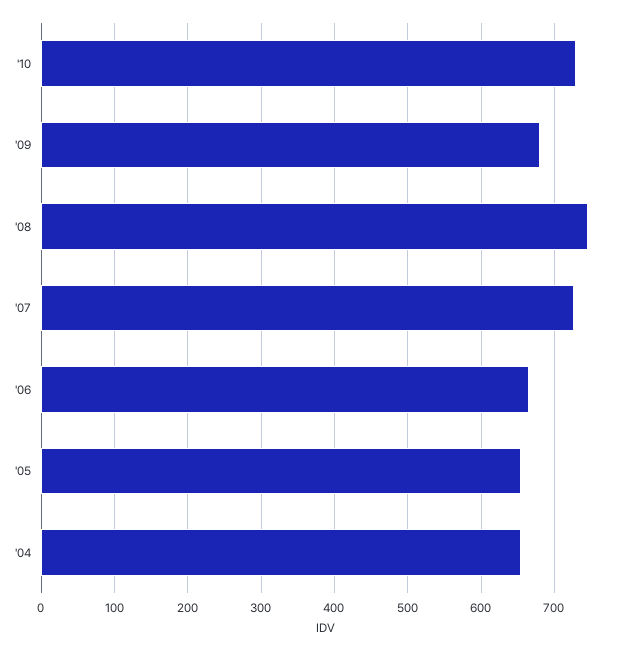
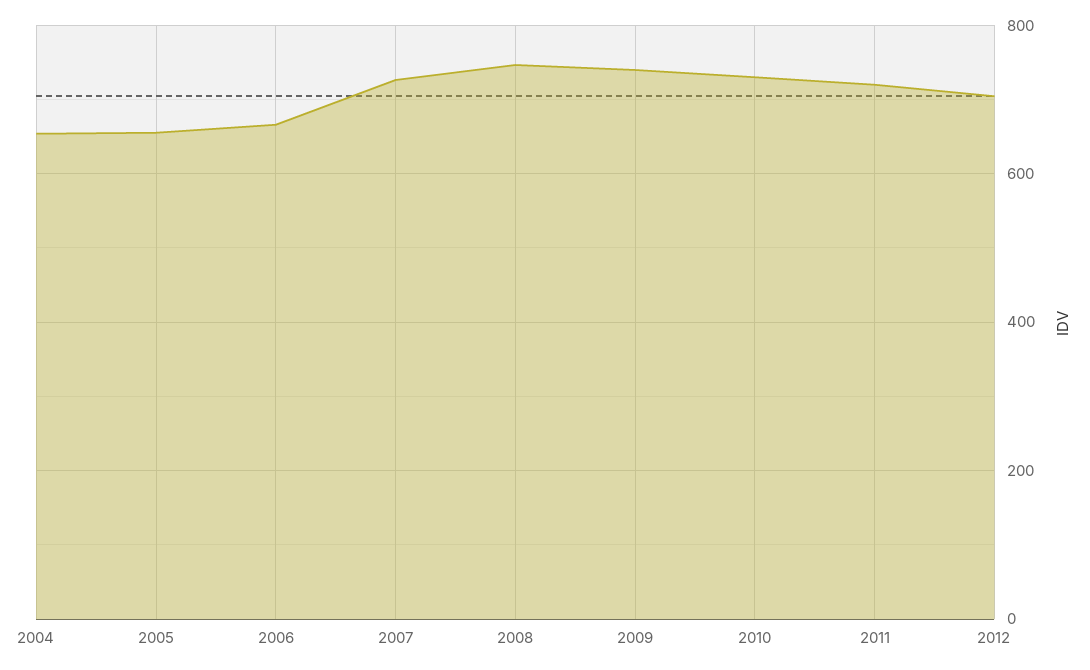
'09: 680 -> 740
2011: none -> 720
2012: none -> 700

